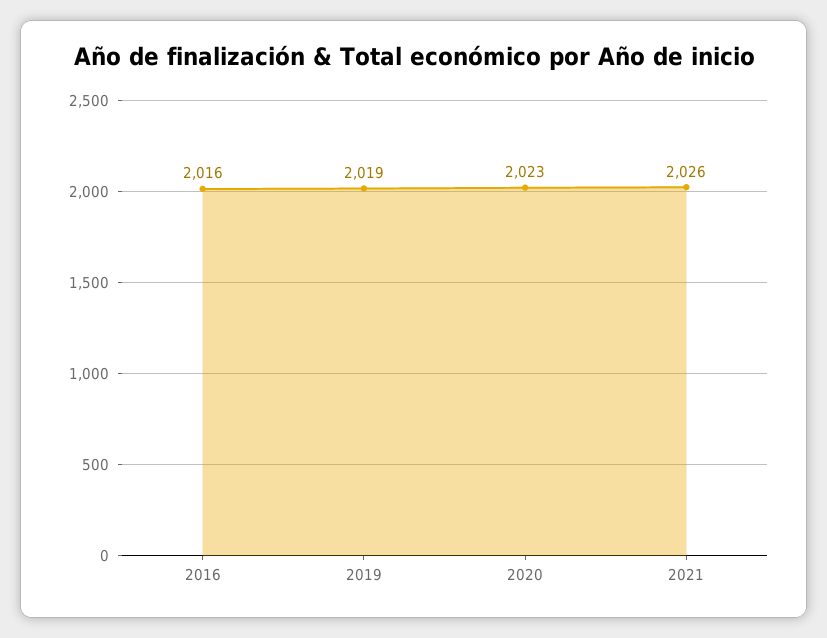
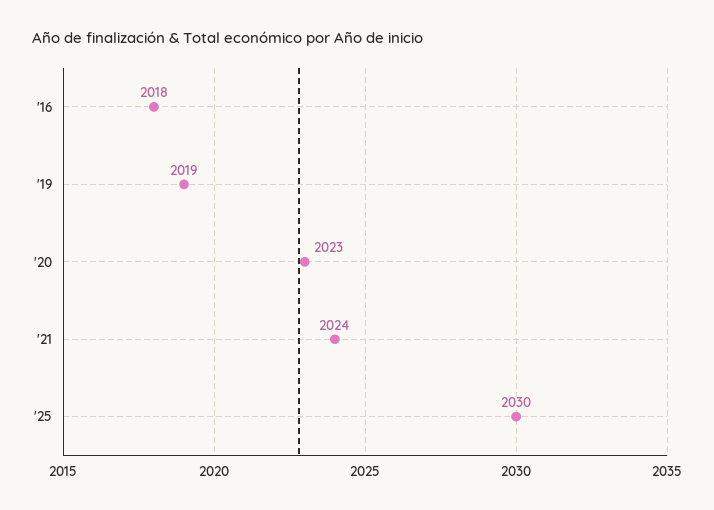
2016: 2016 -> 2018
2021: 2026 -> 2024
'25: none -> 2030

